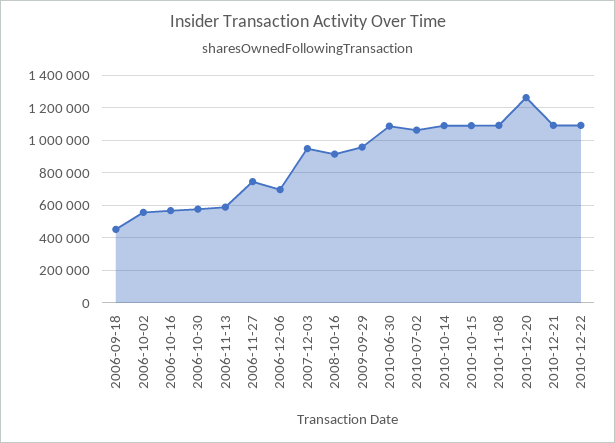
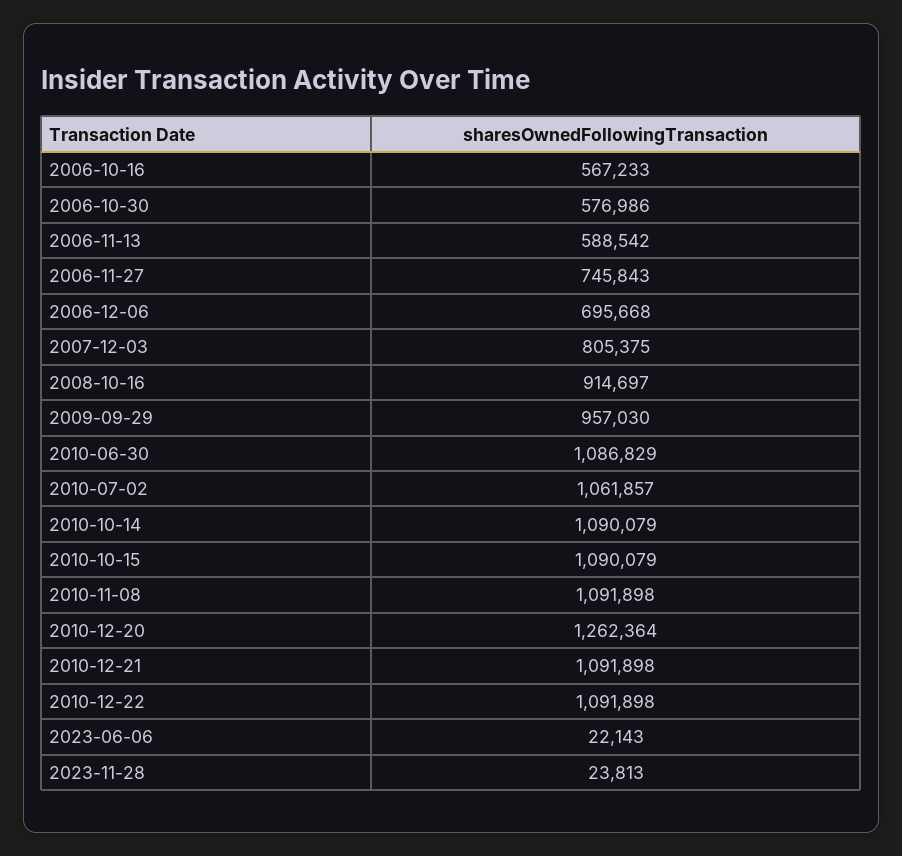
2006-09-18: 450000 -> none
2006-10-02: 550000 -> none
2007-12-03: 950000 -> 805375
2023-06-06: none -> 22143
2023-11-28: none -> 23813

